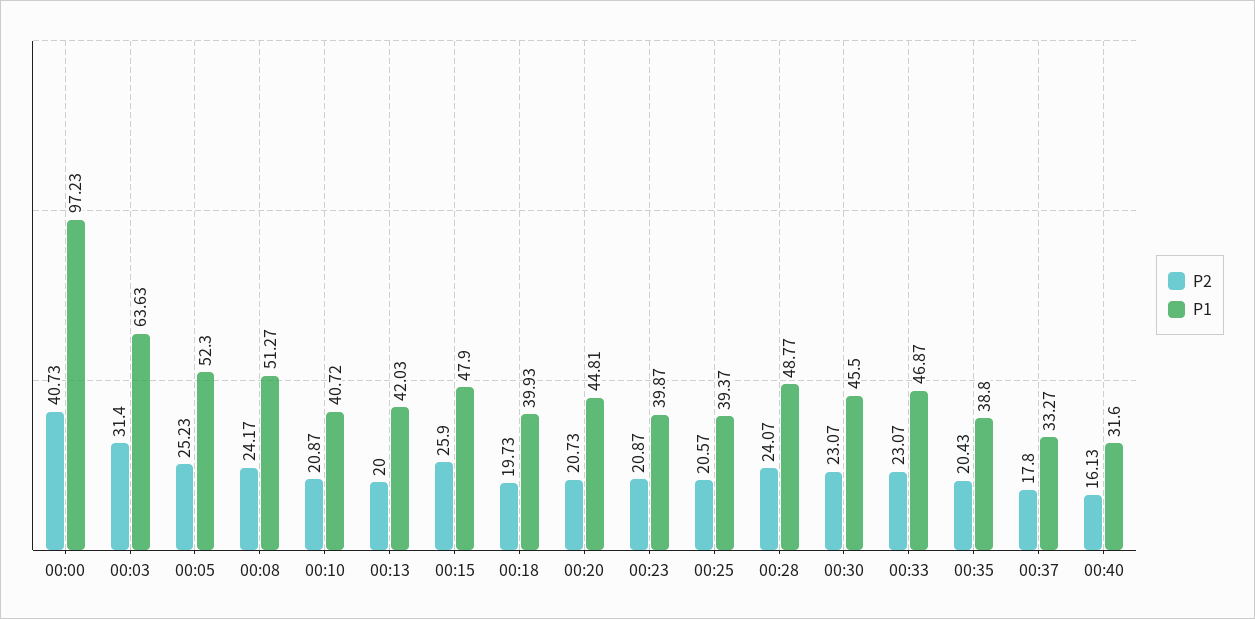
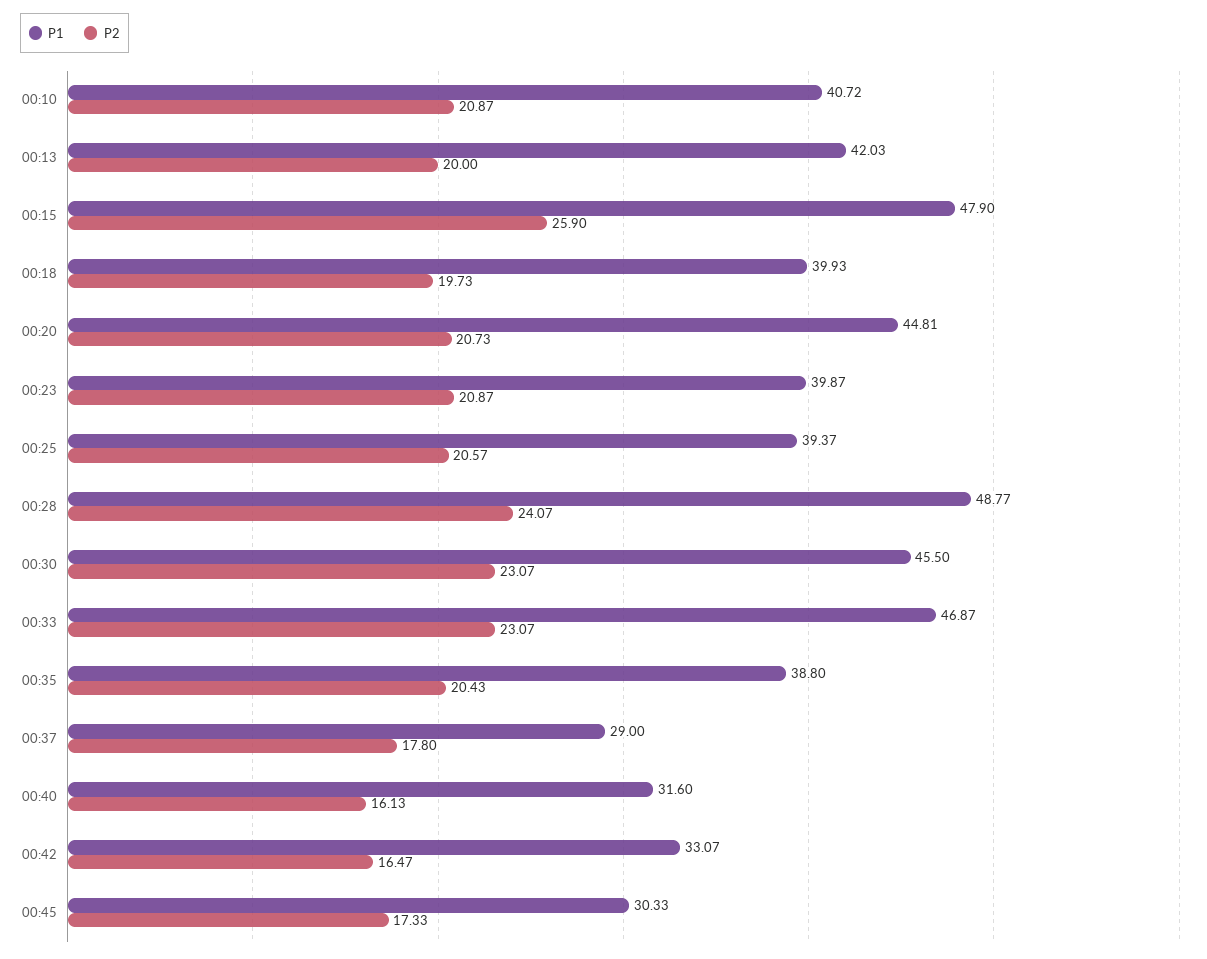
P2, 00:00: 40.73 -> none
P1, 00:00: 97.23 -> none
P2, 00:03: 31.4 -> none
P1, 00:03: 63.63 -> none
P2, 00:05: 25.23 -> none
P1, 00:05: 52.3 -> none
P2, 00:08: 24.17 -> none
P1, 00:08: 51.27 -> none
P1, 00:37: 33.27 -> 29
P1, 00:42: none -> 33.07
P2, 00:42: none -> 16.47
P1, 00:45: none -> 30.33
P2, 00:45: none -> 17.33

